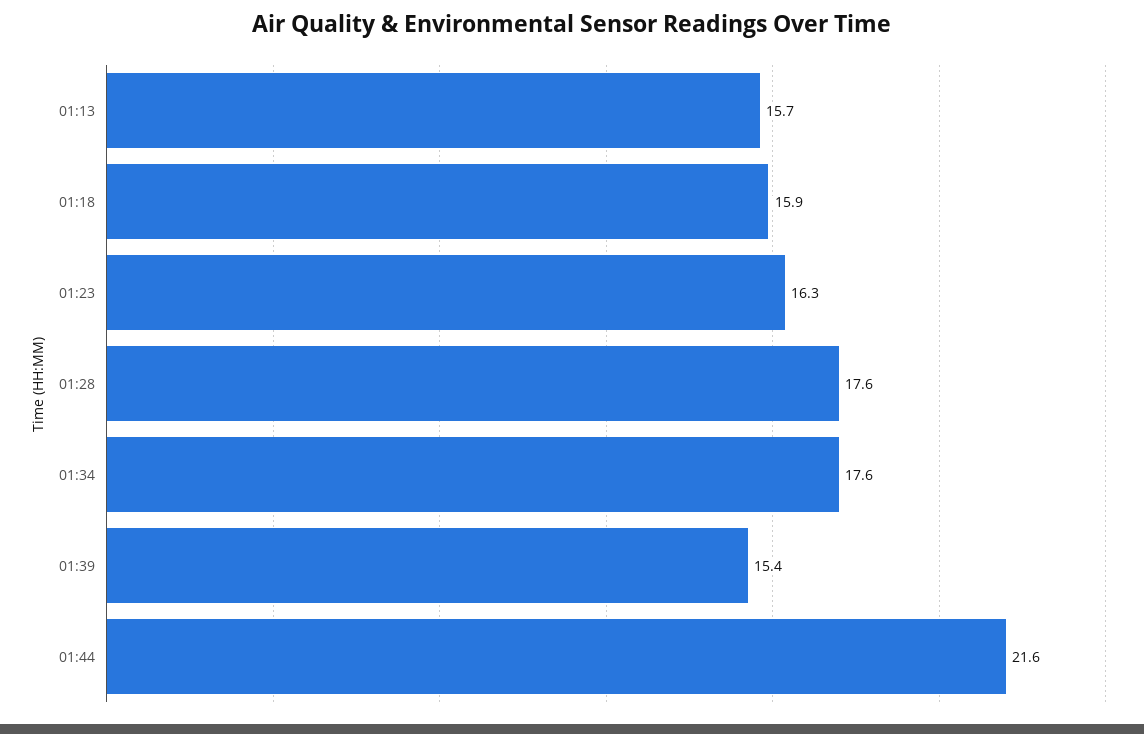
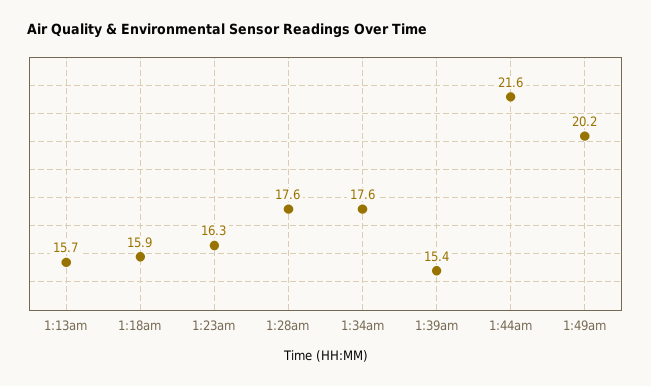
1:49am: none -> 20.2

